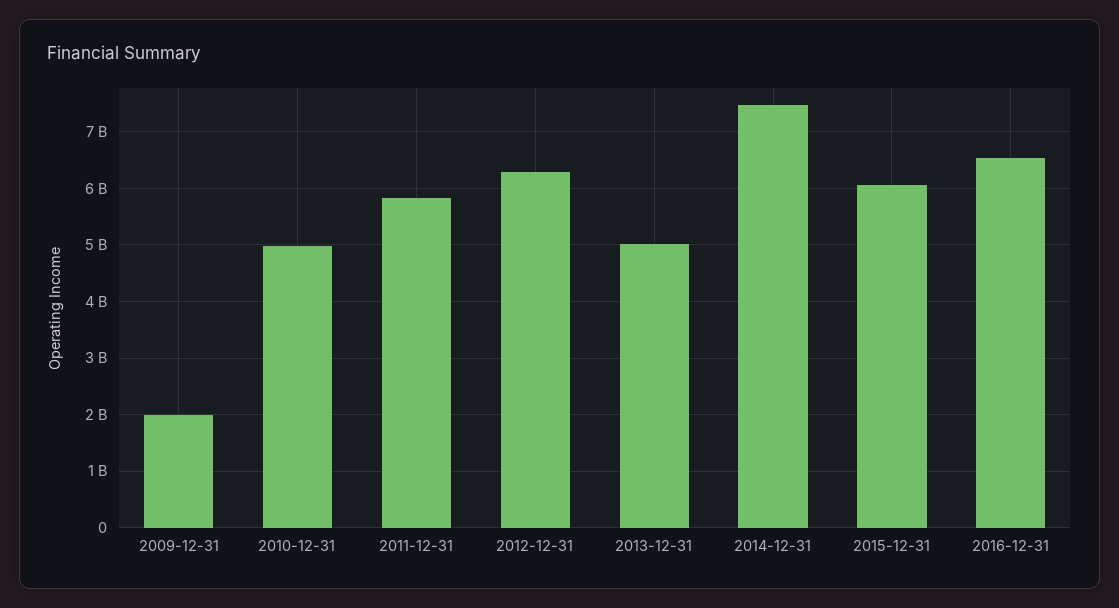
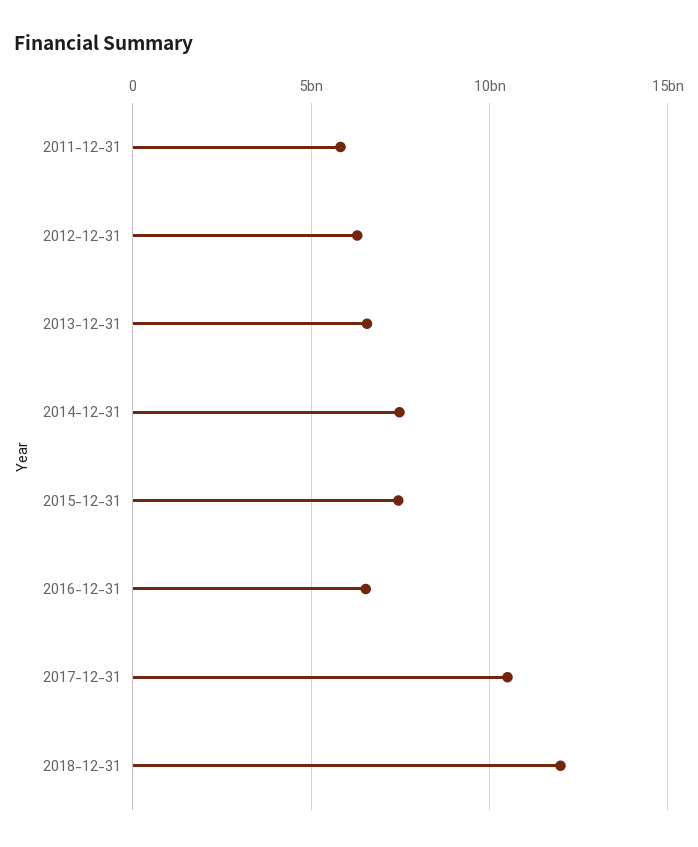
2009-12-31: 2000000000 -> none
2010-12-31: 5000000000 -> none
2013-12-31: 5000000000 -> 6500000000
2015-12-31: 6000000000 -> 7500000000
2017-12-31: none -> 10500000000
2018-12-31: none -> 12000000000

